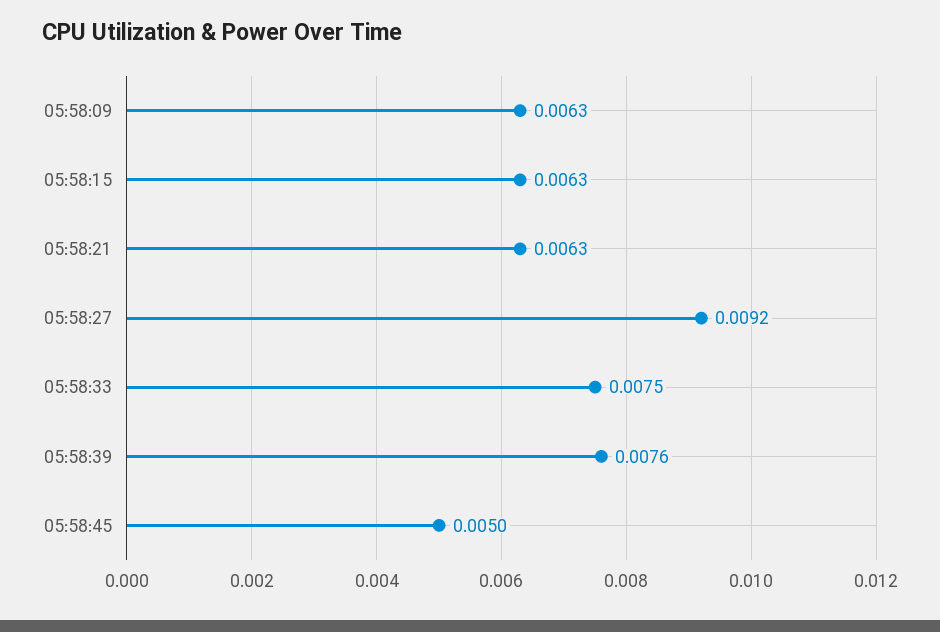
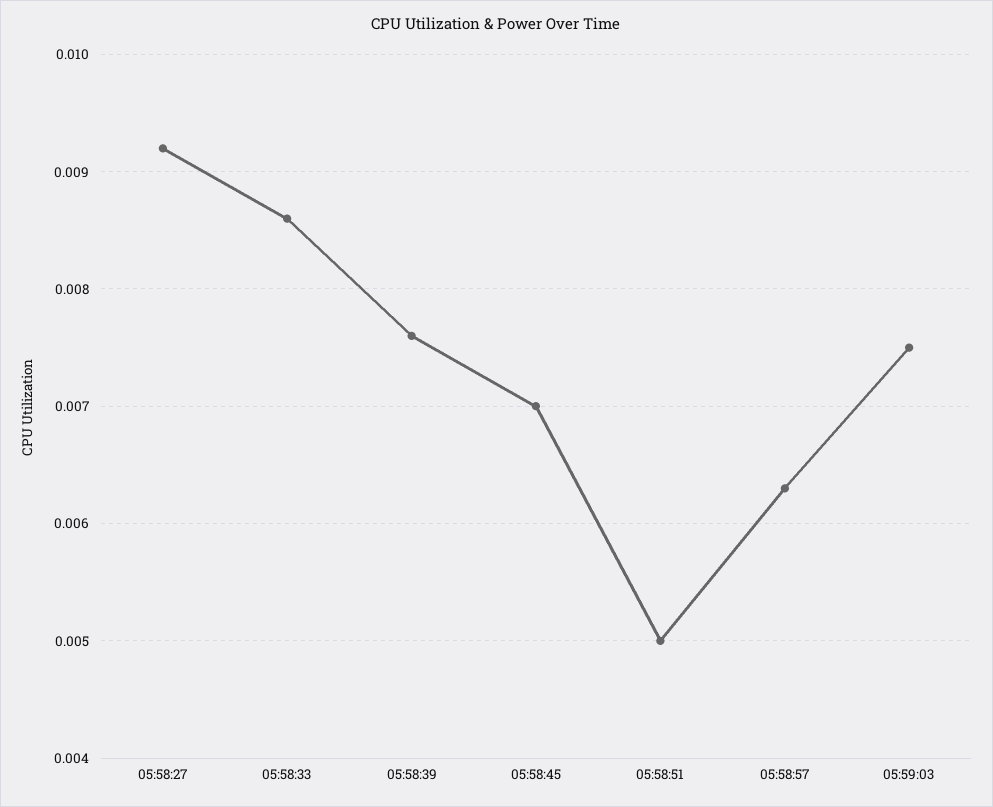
05:58:09: 0.0063 -> none
05:58:15: 0.0063 -> none
05:58:21: 0.0063 -> none
05:58:33: 0.0075 -> 0.0086
05:58:45: 0.005 -> 0.007
05:58:51: none -> 0.005
05:58:57: none -> 0.0063
05:59:03: none -> 0.0075

